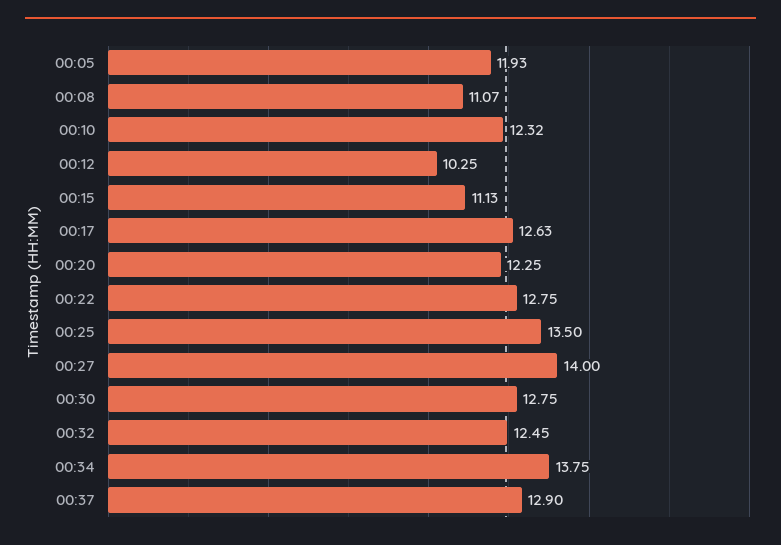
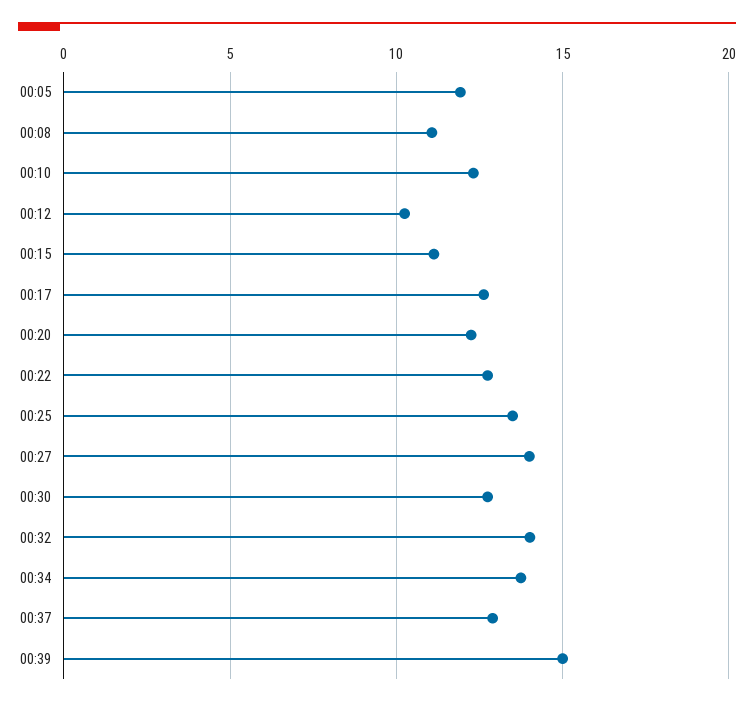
00:32: 12.45 -> 14
00:39: none -> 15

